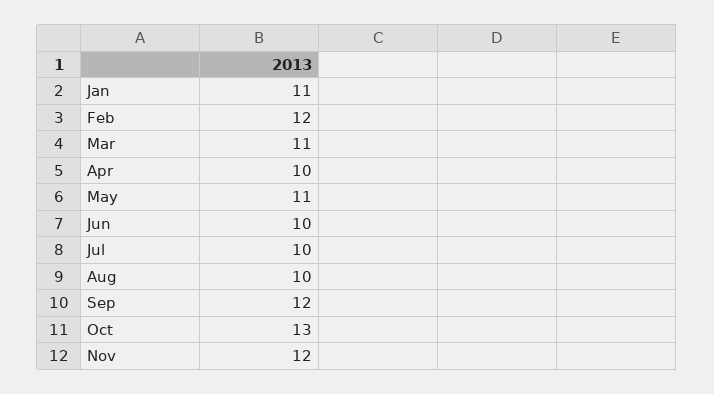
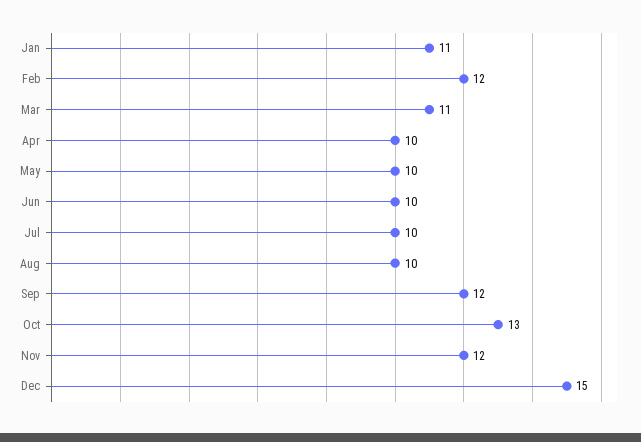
May: 11 -> 10
Dec: none -> 15

